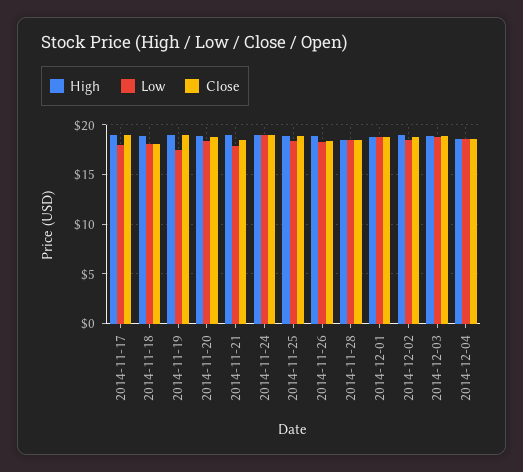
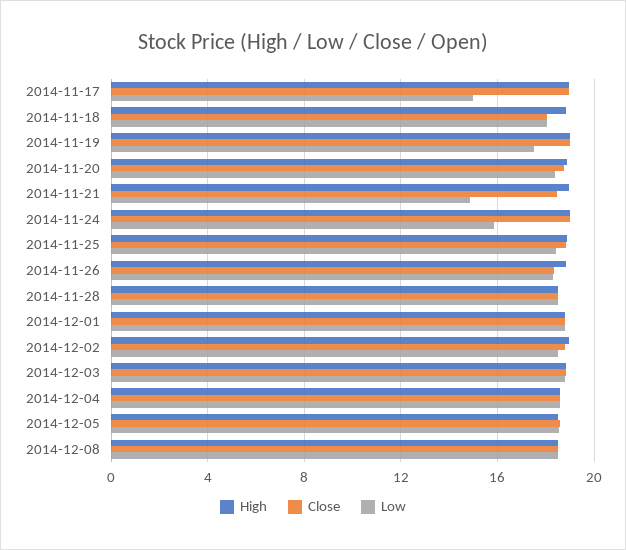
Low, 2014-11-17: 18 -> 15
Low, 2014-11-21: 18 -> 15
Low, 2014-11-24: 19 -> 16
High, 2014-12-05: none -> 18.5
Close, 2014-12-05: none -> 18.5
Low, 2014-12-05: none -> 18.5
High, 2014-12-08: none -> 18.5
Close, 2014-12-08: none -> 18.5
Low, 2014-12-08: none -> 18.5

